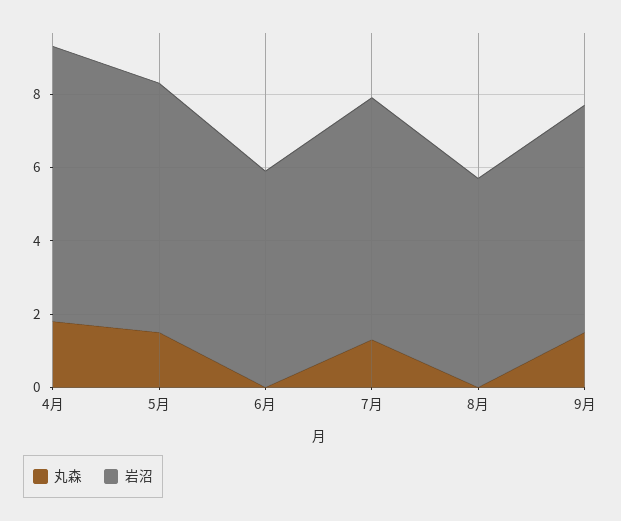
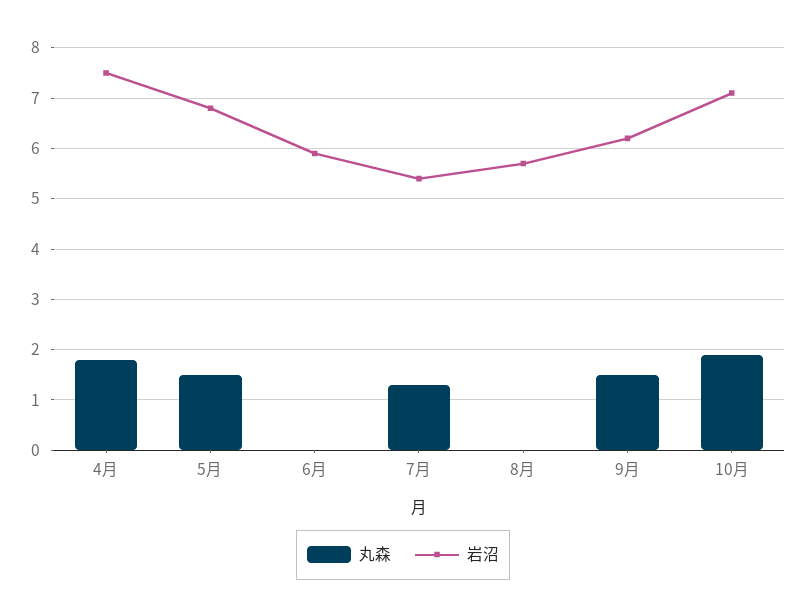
岩沼, 7月: 6.5 -> 5.5
丸森, 10月: none -> 2
岩沼, 10月: none -> 7

